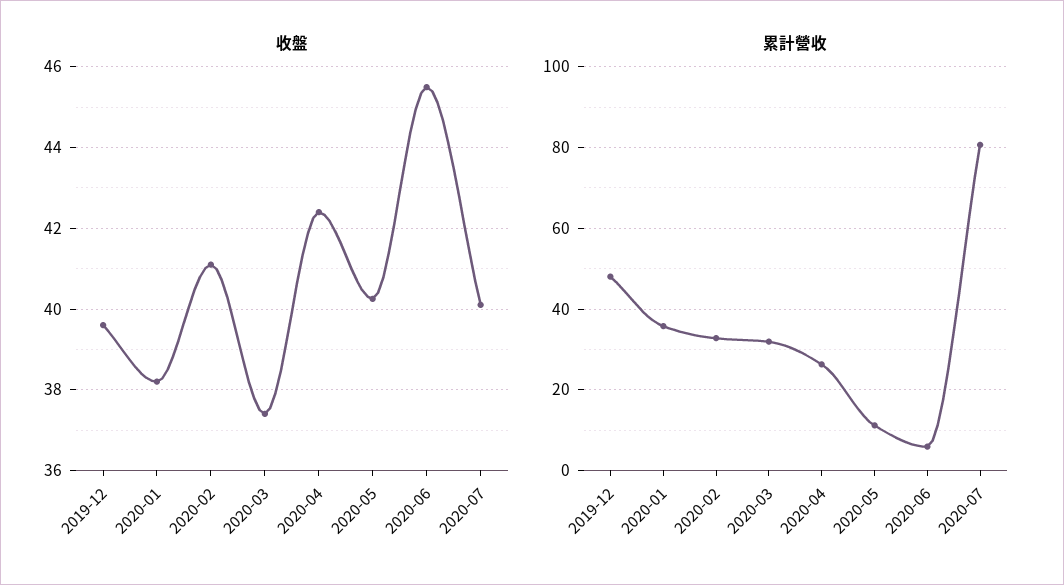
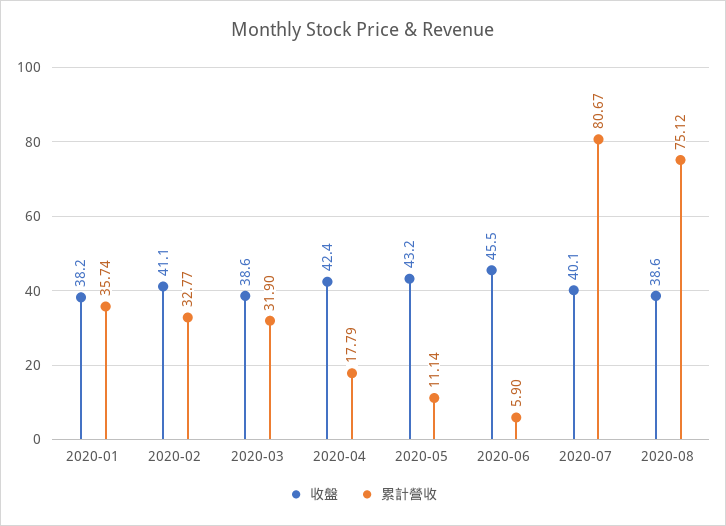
收盤, 2019-12: 39.6 -> none
收盤, 2020-03: 37.4 -> 38.6
收盤, 2020-05: 40.2 -> 43.2
累計營收, 2019-12: 48 -> none
累計營收, 2020-04: 26 -> 17.79
收盤, 2020-08: none -> 38.6
累計營收, 2020-08: none -> 75.12

